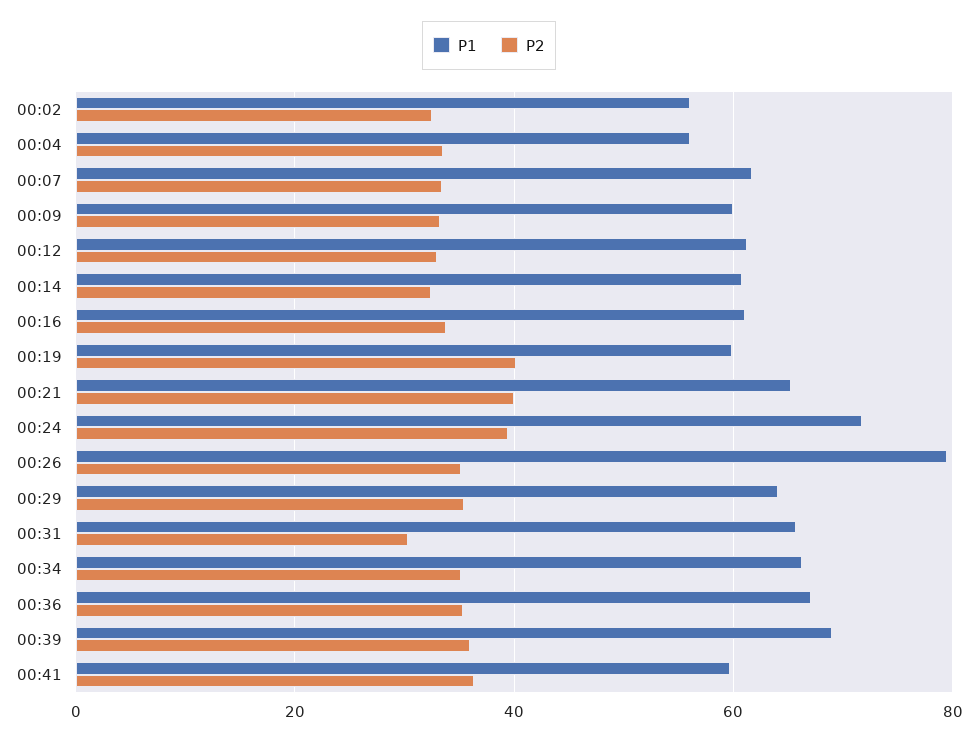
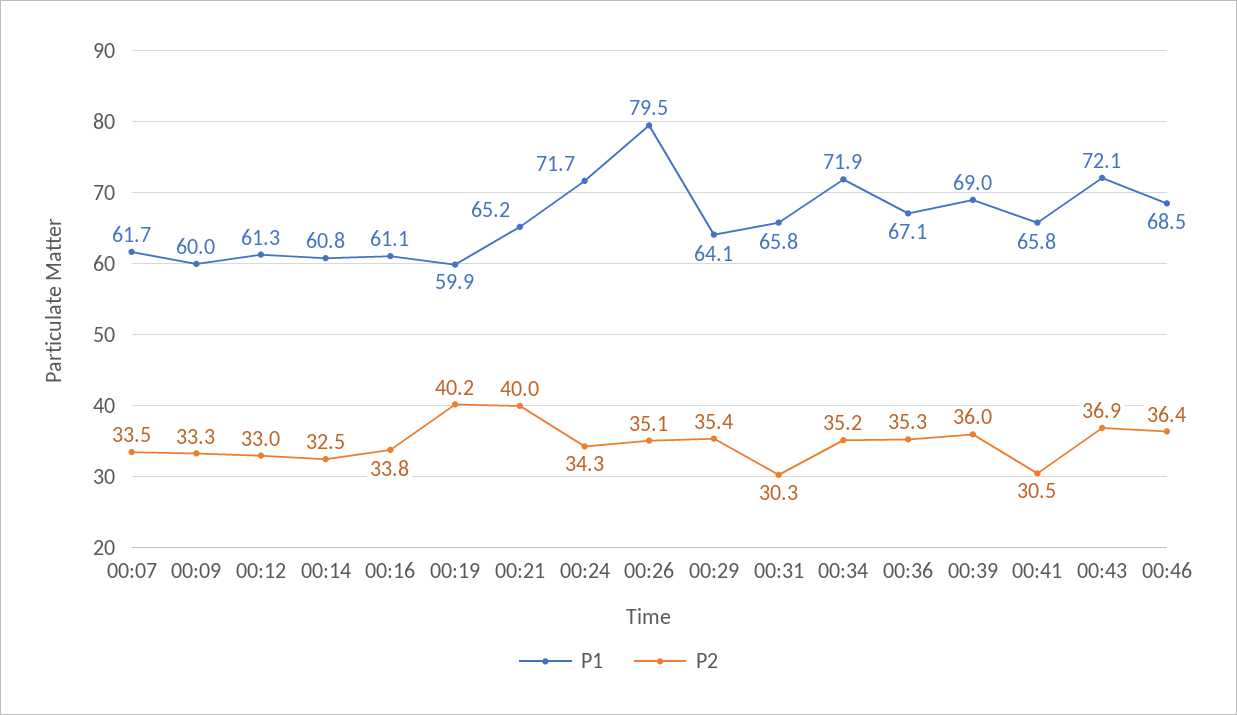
P1, 00:02: 56 -> none
P2, 00:02: 32 -> none
P1, 00:04: 56 -> none
P2, 00:04: 34 -> none
P2, 00:24: 40 -> 34.3
P1, 00:34: 66 -> 71.9
P1, 00:41: 60 -> 65.8
P2, 00:41: 36 -> 30.5
P1, 00:43: none -> 72.1
P2, 00:43: none -> 36.9
P1, 00:46: none -> 68.5
P2, 00:46: none -> 36.4

